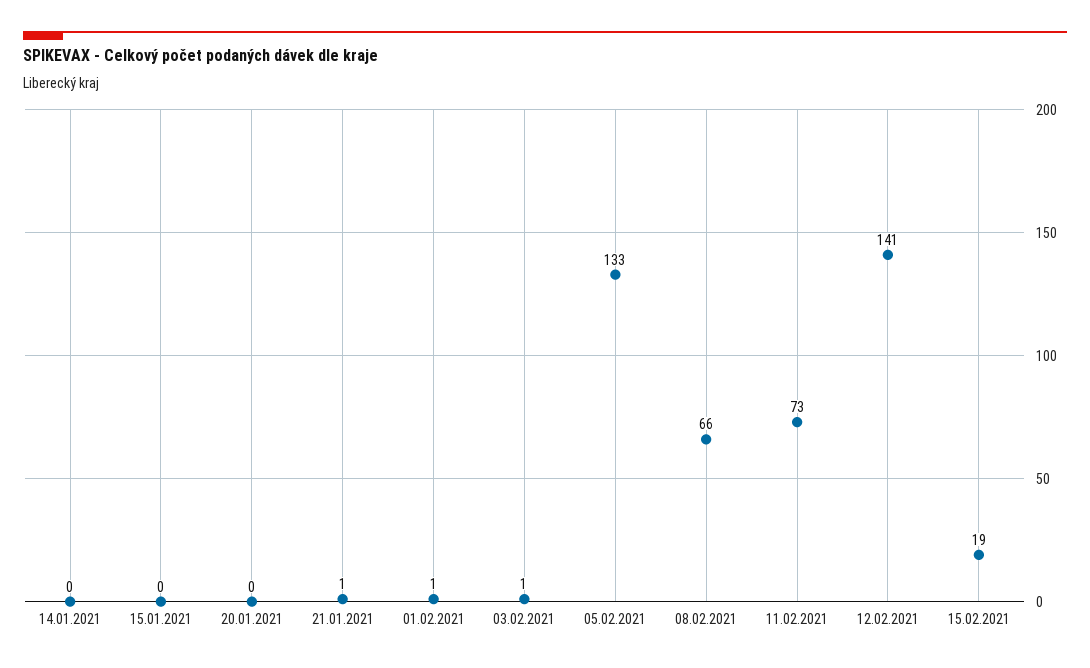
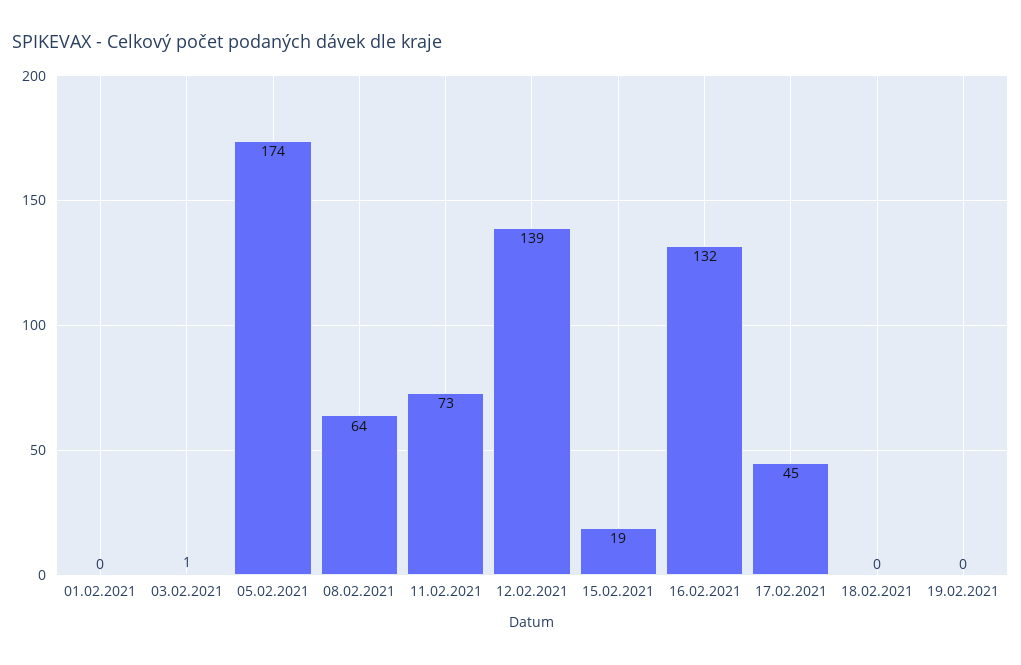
14.01.2021: 0 -> none
15.01.2021: 0 -> none
20.01.2021: 0 -> none
21.01.2021: 1 -> none
01.02.2021: 1 -> 0
05.02.2021: 133 -> 174
08.02.2021: 66 -> 64
12.02.2021: 141 -> 139
16.02.2021: none -> 132
17.02.2021: none -> 45
18.02.2021: none -> 0
19.02.2021: none -> 0

